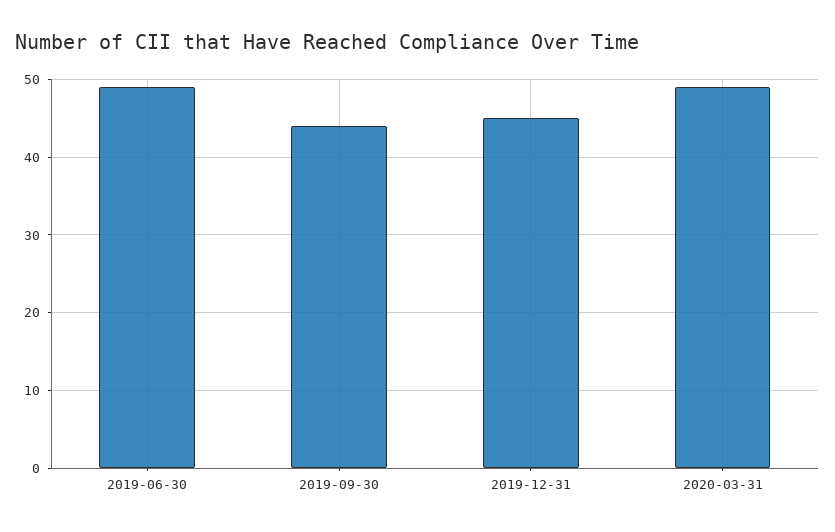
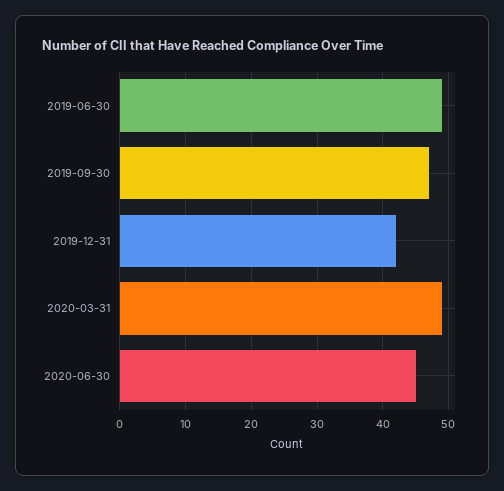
2019-09-30: 44 -> 47
2019-12-31: 45 -> 42
2020-06-30: none -> 45

